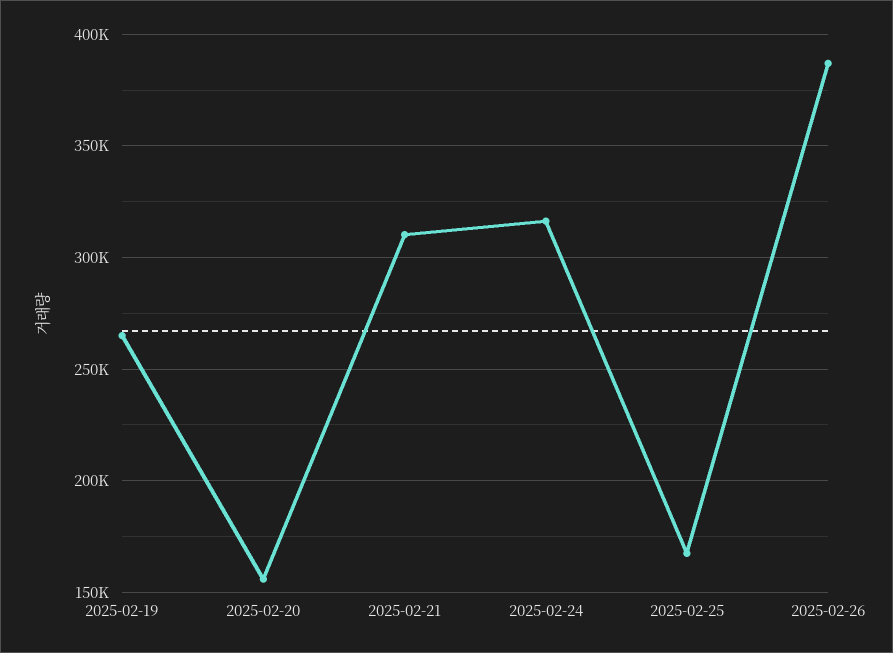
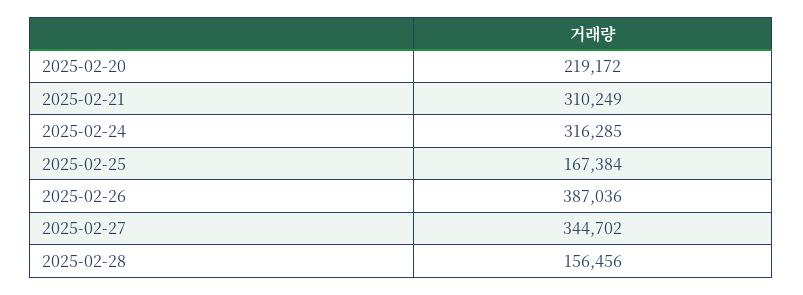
2025-02-19: 265000 -> none
2025-02-20: 155000 -> 219172
2025-02-27: none -> 344702
2025-02-28: none -> 156456

